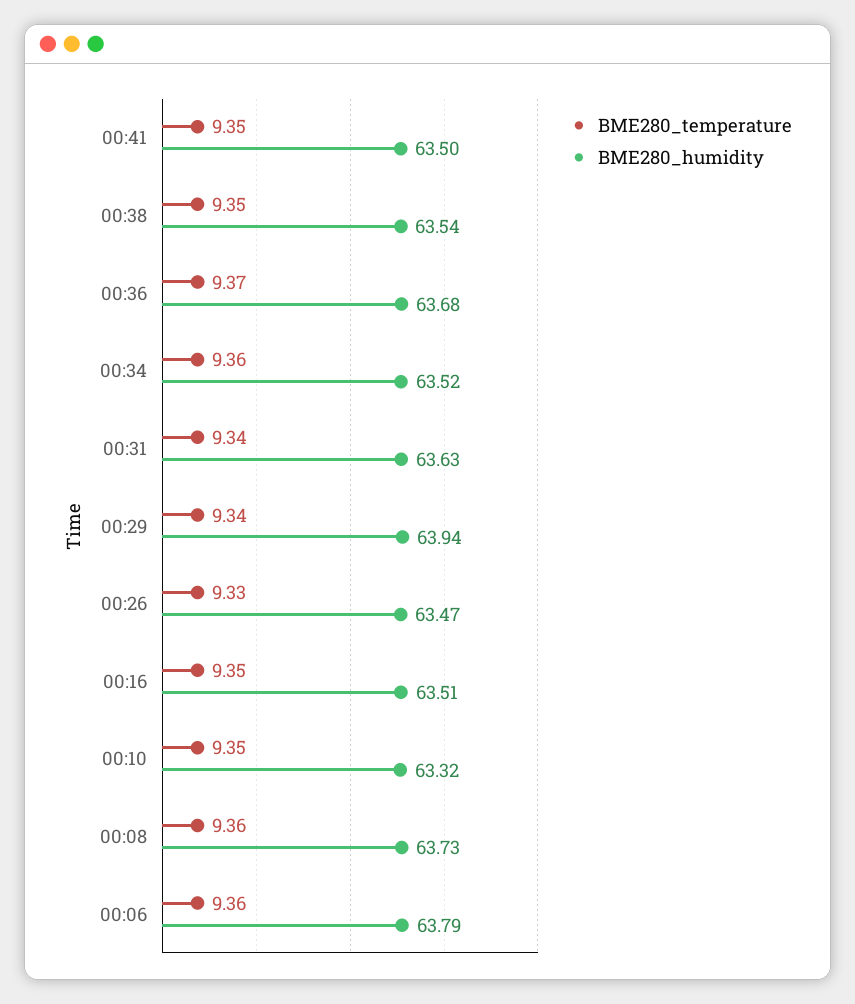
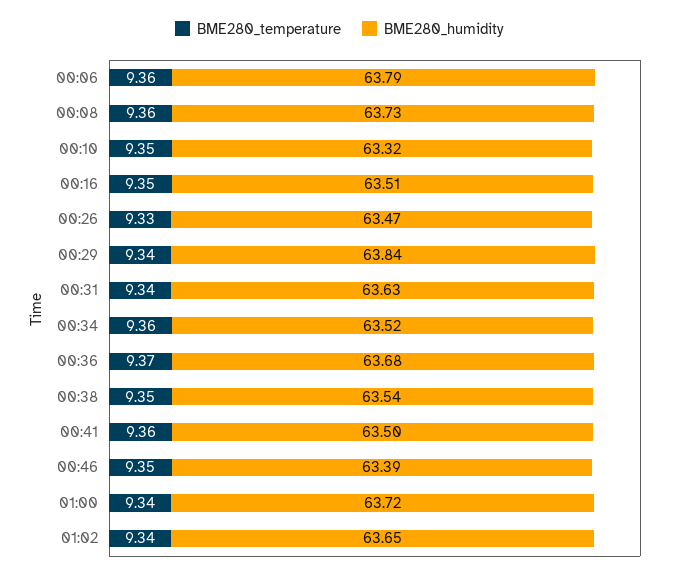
BME280_temperature, 00:41: 9.35 -> 9.36
BME280_humidity, 00:29: 63.94 -> 63.84
BME280_temperature, 00:46: none -> 9.35
BME280_humidity, 00:46: none -> 63.39
BME280_temperature, 01:00: none -> 9.34
BME280_humidity, 01:00: none -> 63.72
BME280_temperature, 01:02: none -> 9.34
BME280_humidity, 01:02: none -> 63.65

